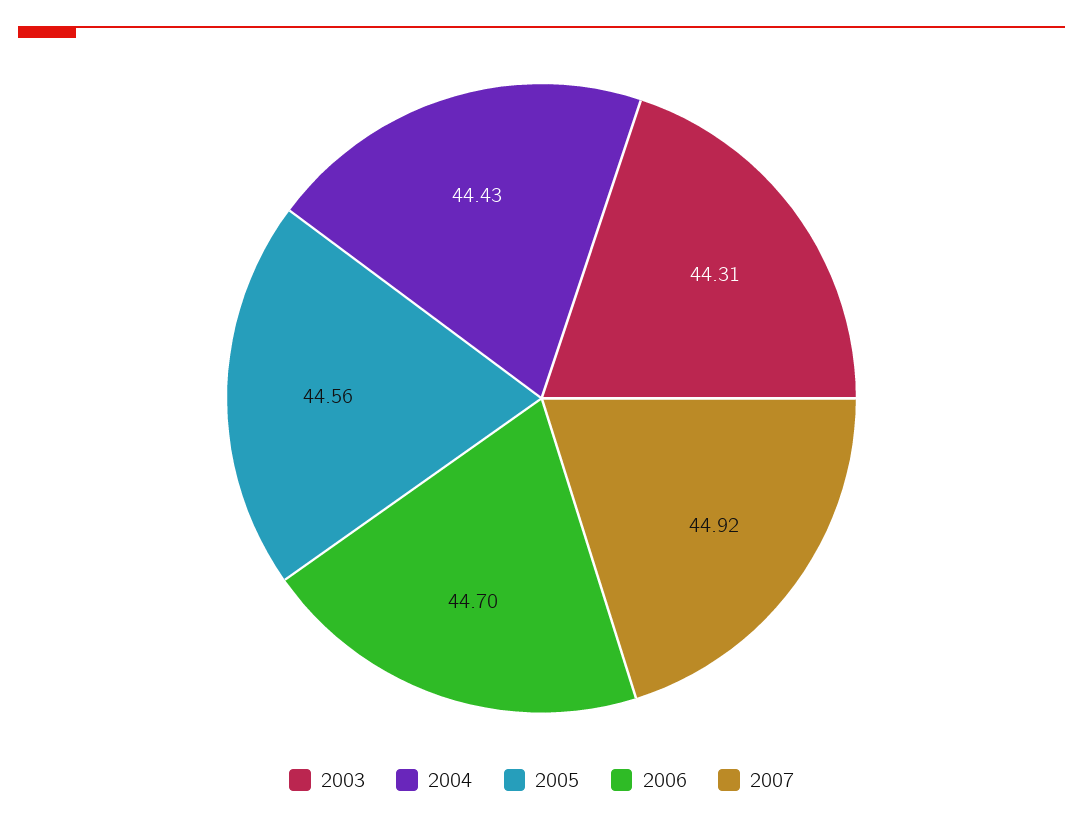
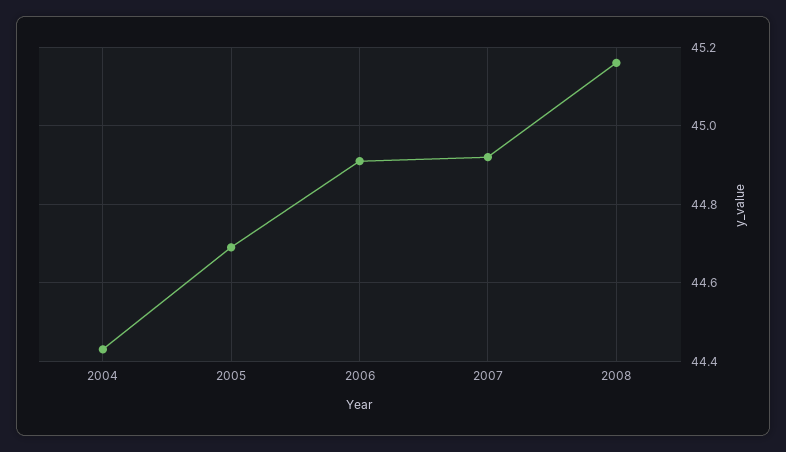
2003: 44.31 -> none
2005: 44.56 -> 44.7
2006: 44.7 -> 44.9
2008: none -> 45.15

